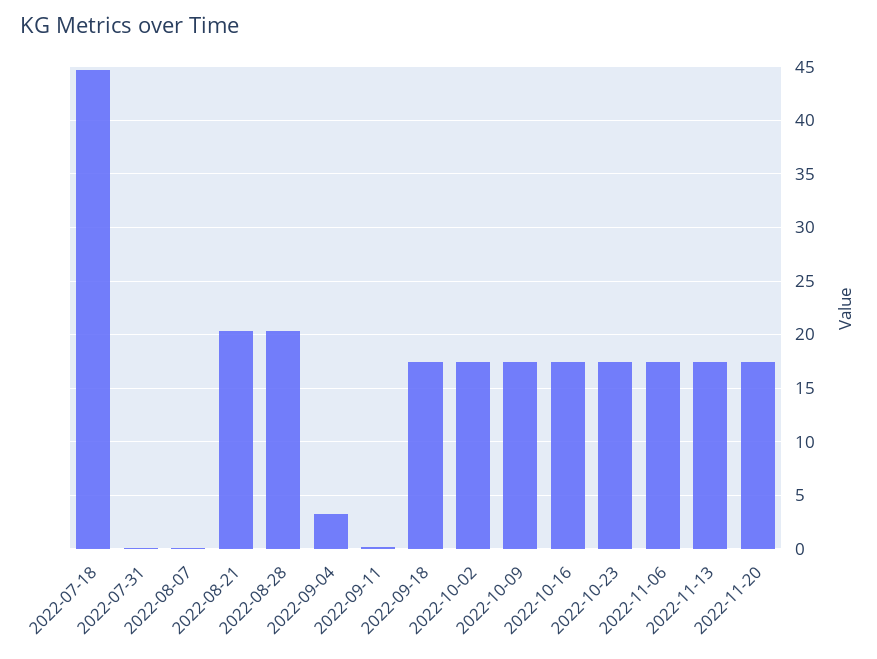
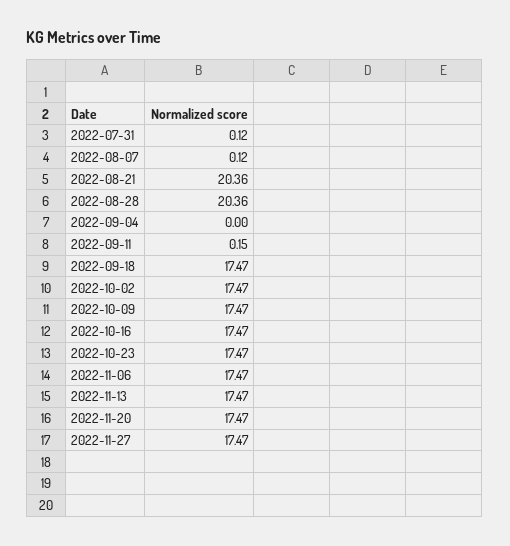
2022-07-18: 45 -> none
2022-09-04: 3 -> 0
2022-11-27: none -> 17.47

